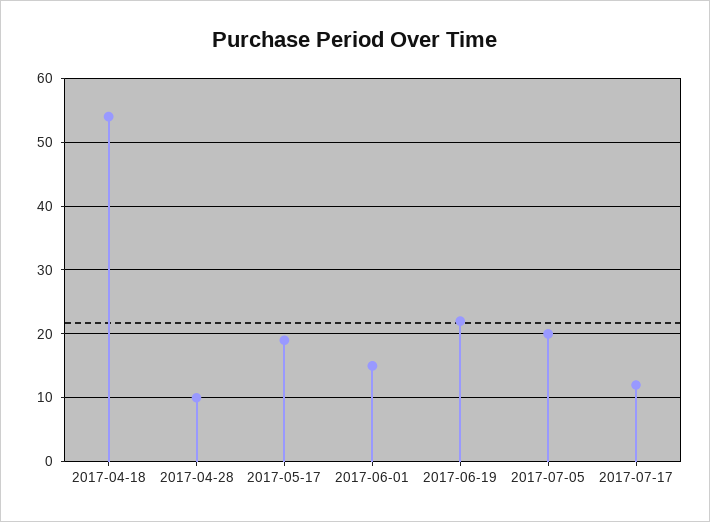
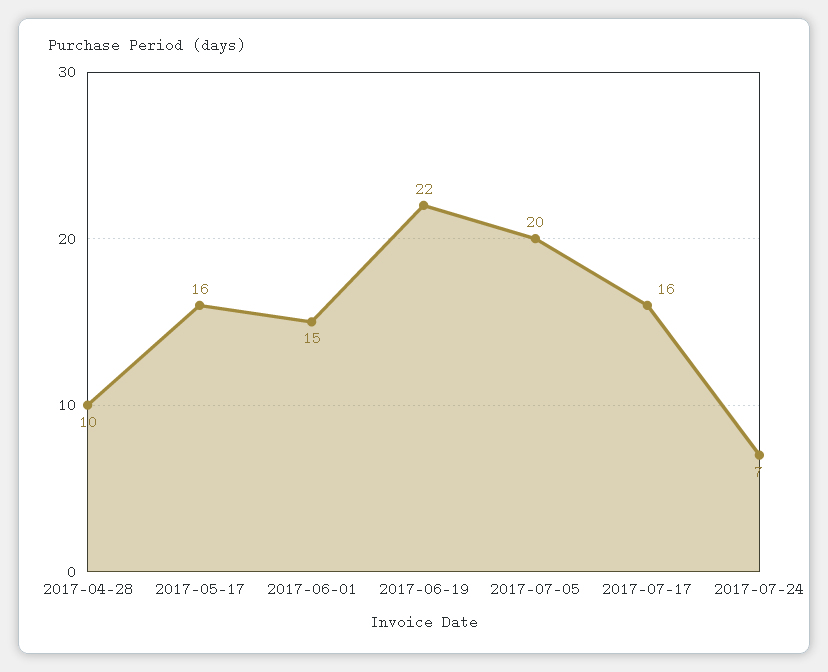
2017-04-18: 54 -> none
2017-05-17: 19 -> 16
2017-07-17: 12 -> 16
2017-07-24: none -> 7

